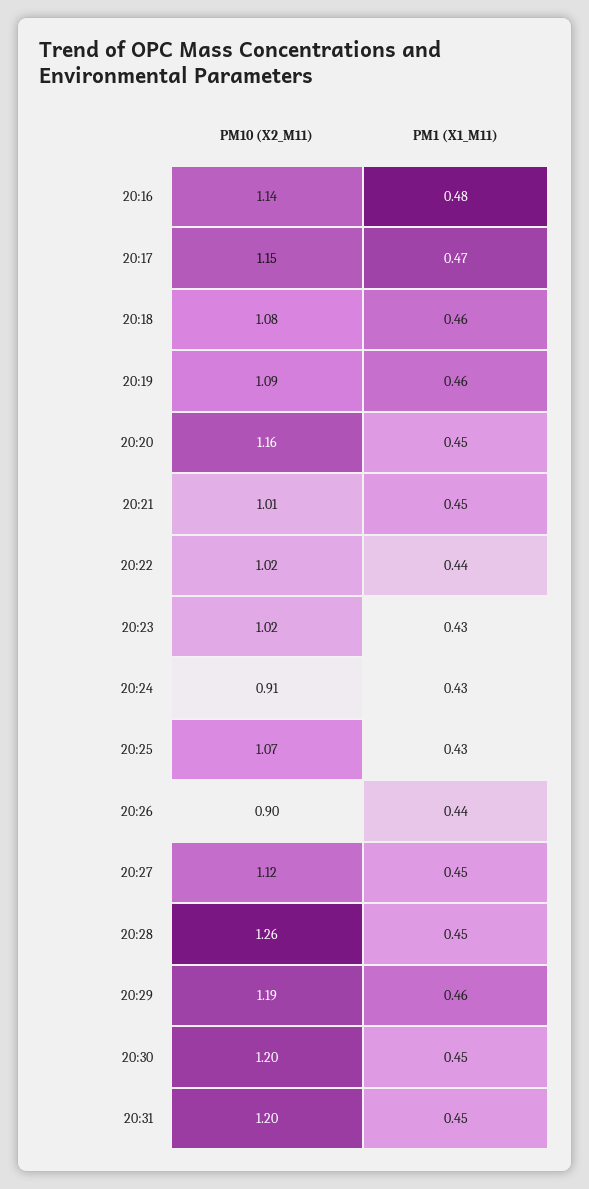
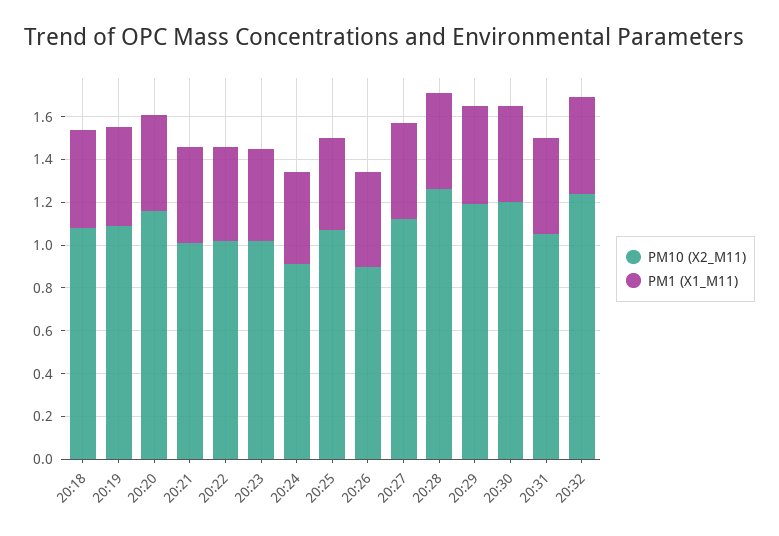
PM10 (X2_M11), 20:16: 1.14 -> none
PM1 (X1_M11), 20:16: 0.48 -> none
PM10 (X2_M11), 20:17: 1.15 -> none
PM1 (X1_M11), 20:17: 0.47 -> none
PM10 (X2_M11), 20:31: 1.2 -> 1.05
PM10 (X2_M11), 20:32: none -> 1.25
PM1 (X1_M11), 20:32: none -> 0.45

